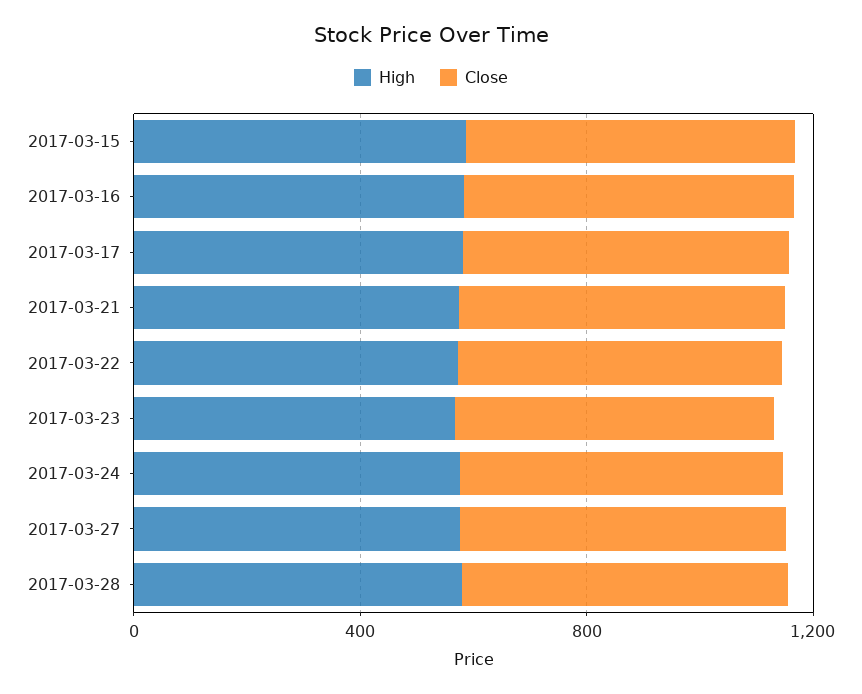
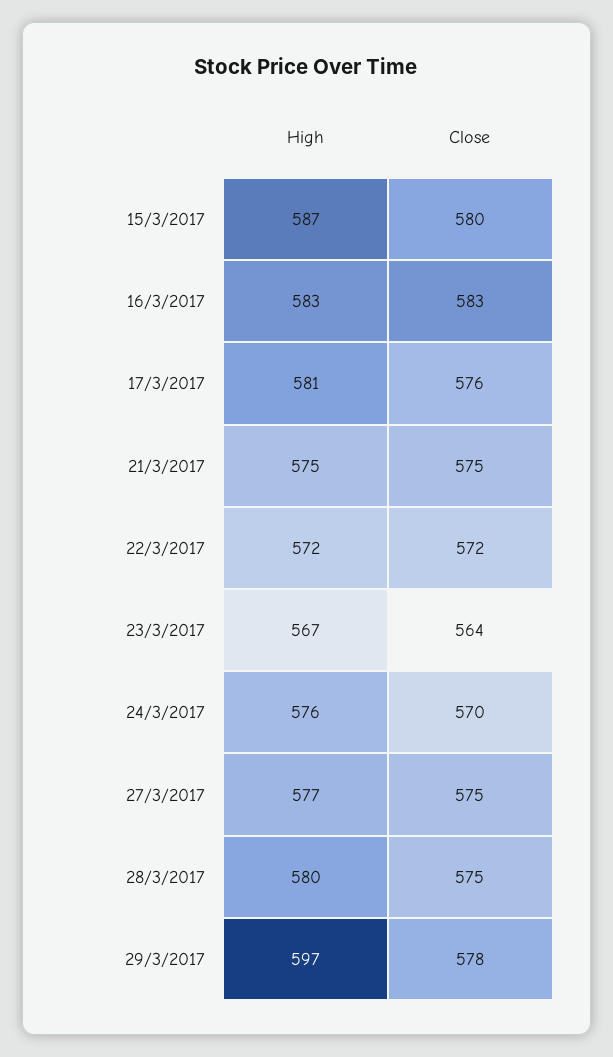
High, 29/3/2017: none -> 597
Close, 29/3/2017: none -> 578

